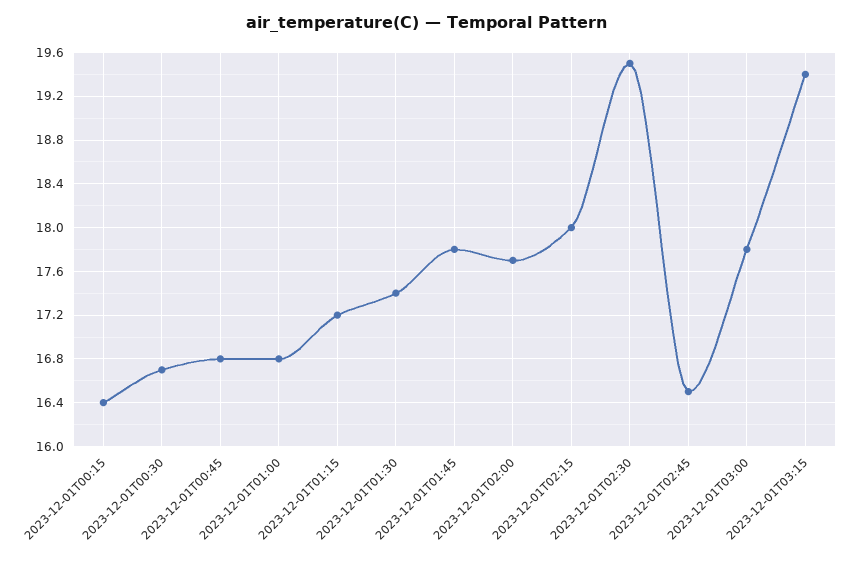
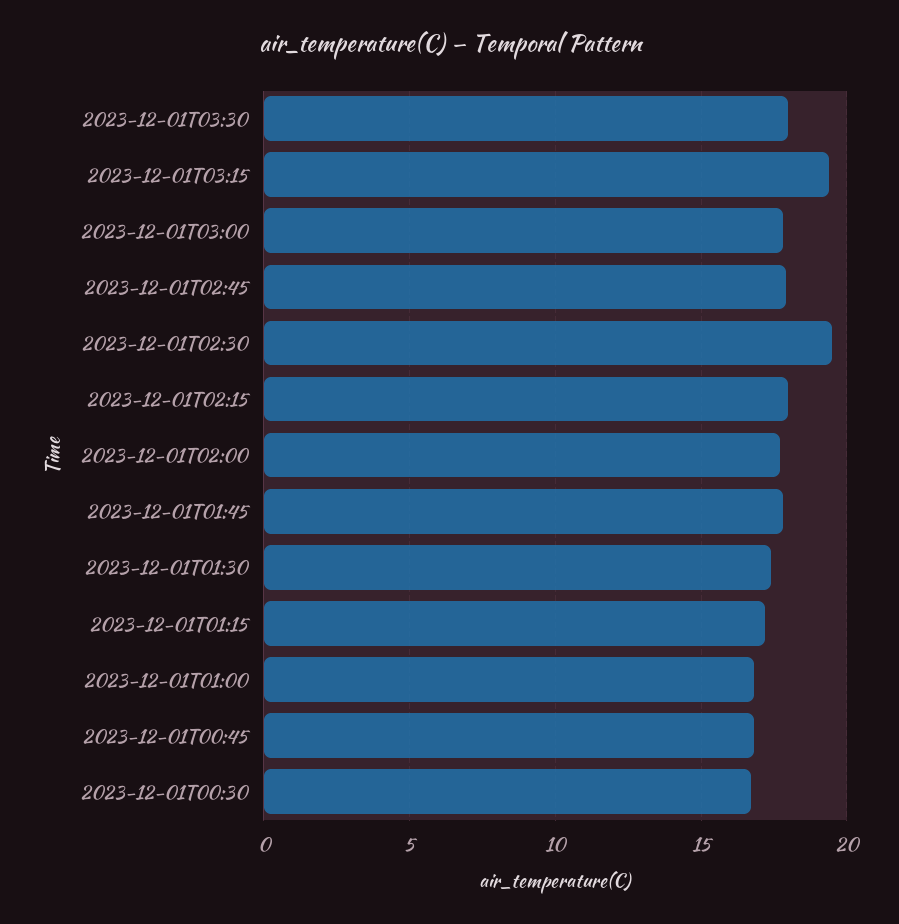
2023-12-01T00:15: 16.4 -> none
2023-12-01T02:45: 16.5 -> 18
2023-12-01T03:30: none -> 18

